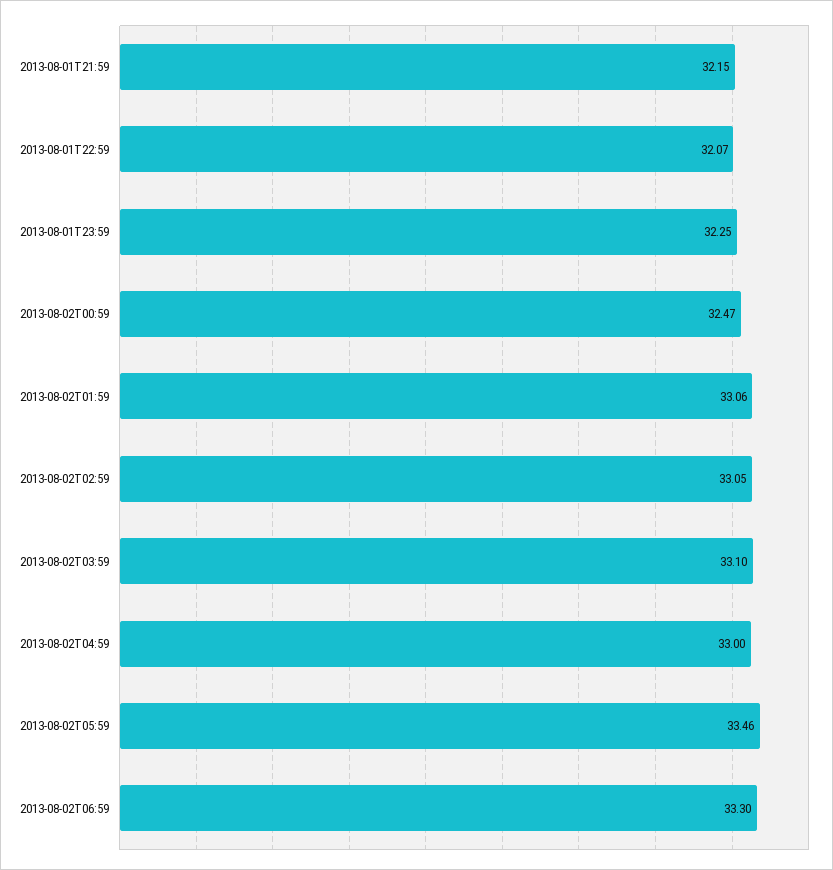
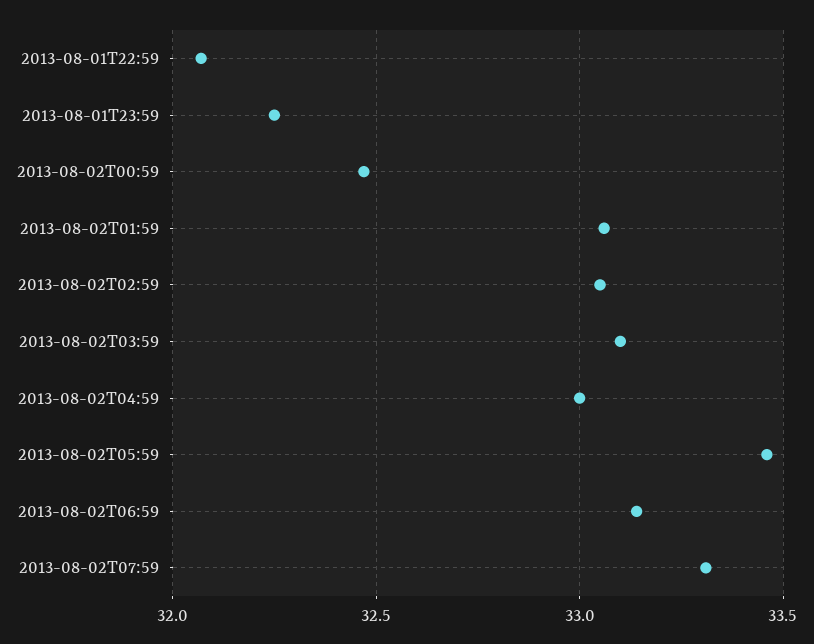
2013-08-01T21:59: 32.15 -> none
2013-08-02T06:59: 33.3 -> 33.15
2013-08-02T07:59: none -> 33.3

